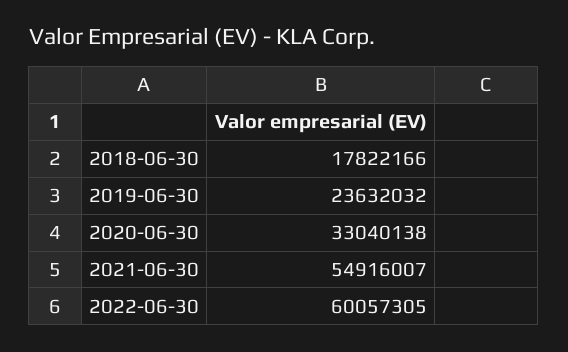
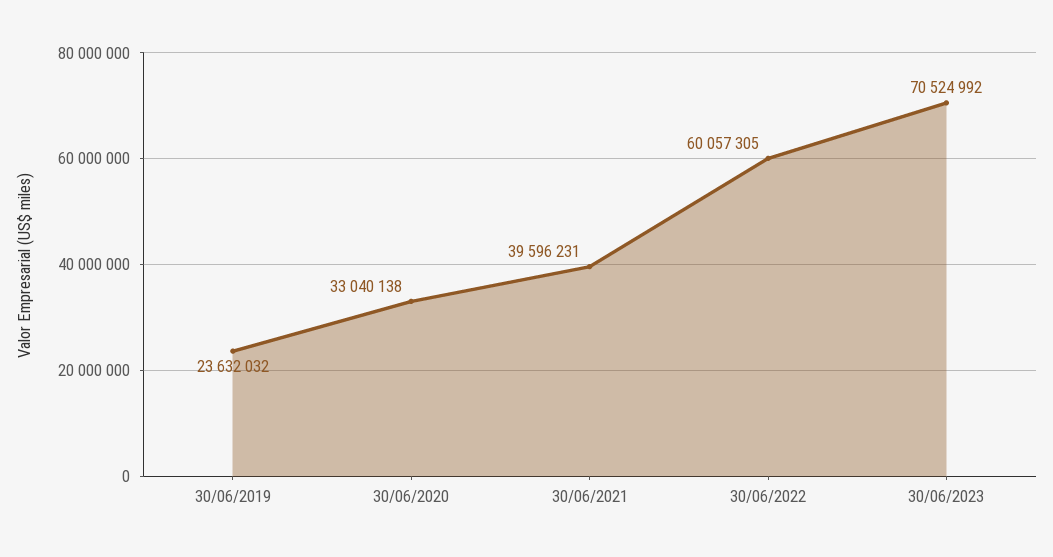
2018-06-30: 17822166 -> none
2021-06-30: 54916007 -> 39596231
30/06/2023: none -> 70524992

